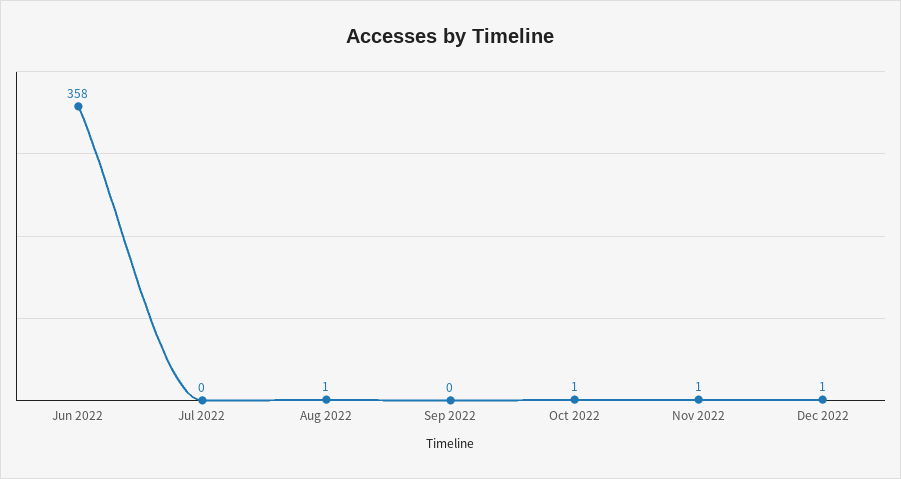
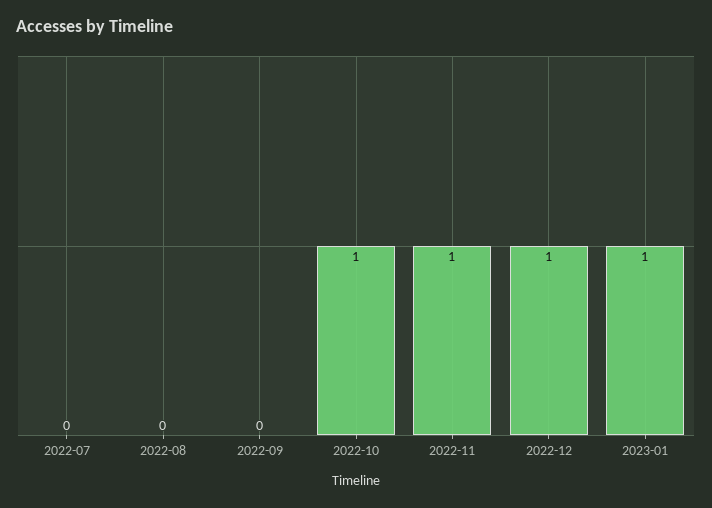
Jun 2022: 358 -> none
Aug 2022: 1 -> 0
2023-01: none -> 1

